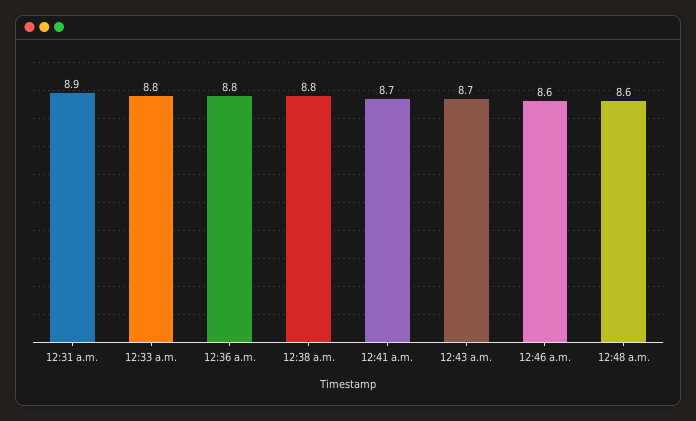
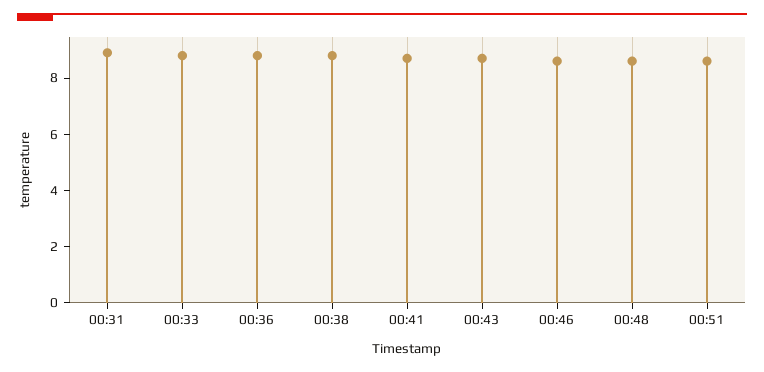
00:51: none -> 8.5

